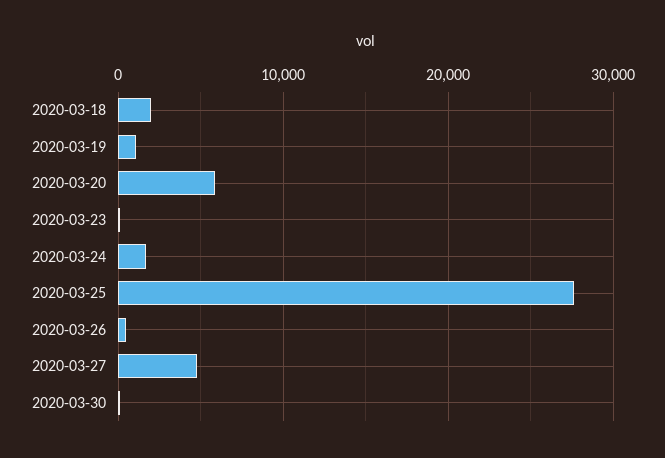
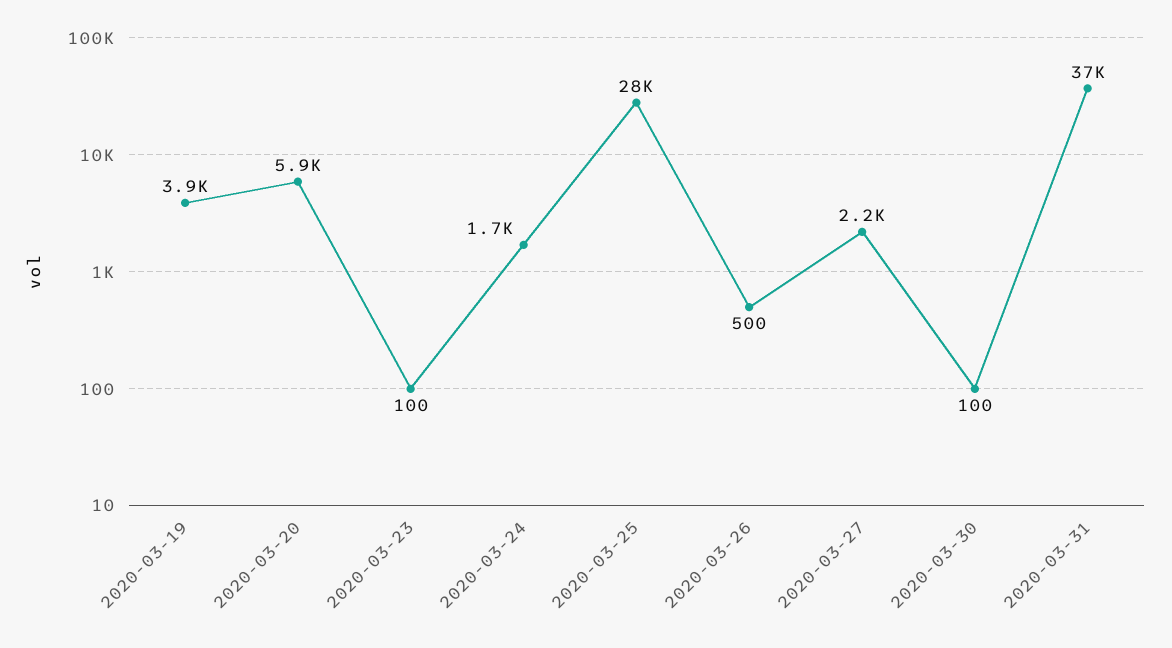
2020-03-18: 2000 -> none
2020-03-19: 1000 -> 3900
2020-03-27: 5000 -> 2200
2020-03-31: none -> 37000

